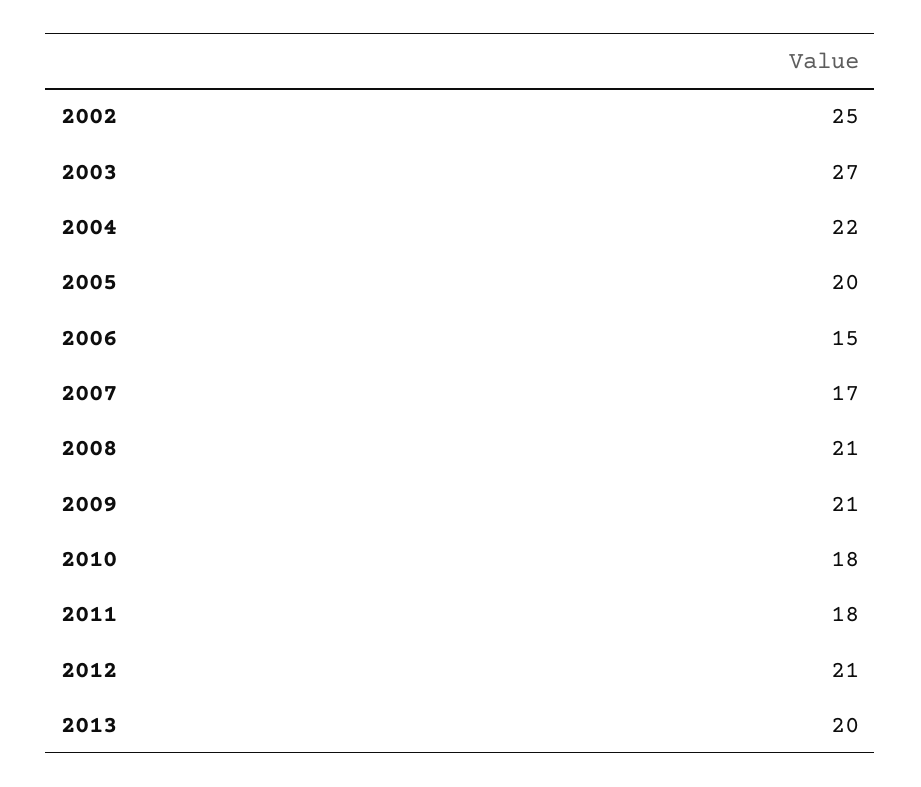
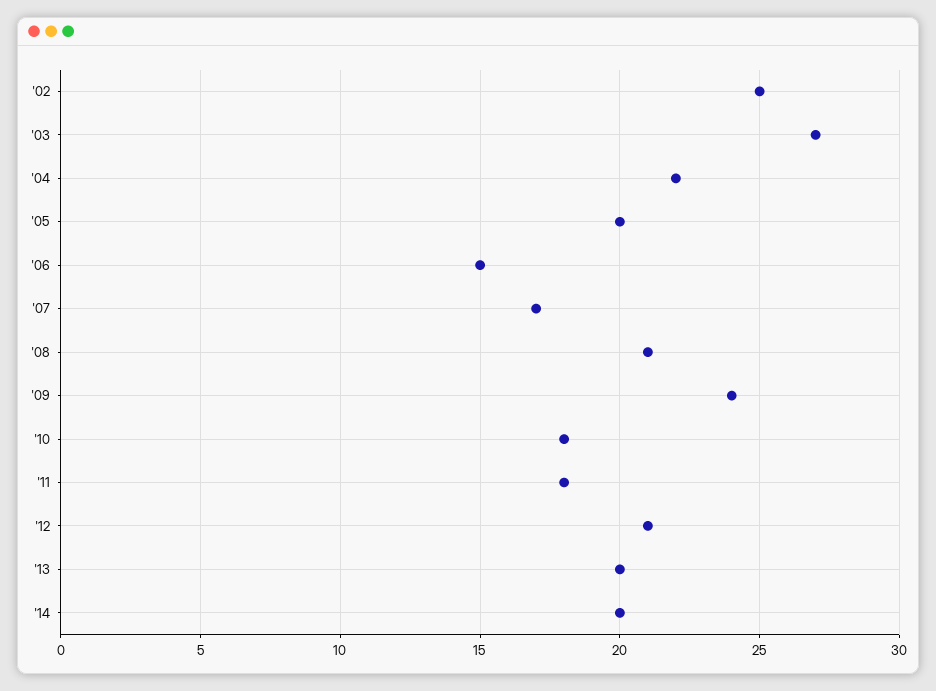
2009: 21 -> 24
'14: none -> 20

